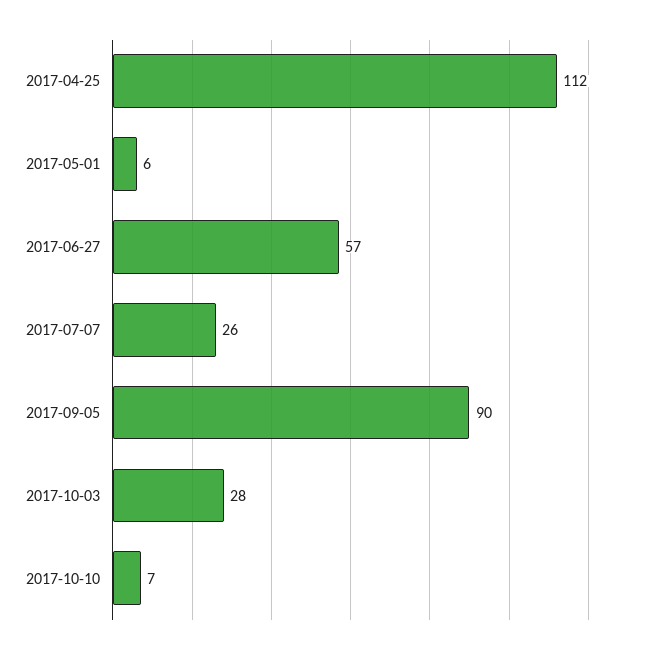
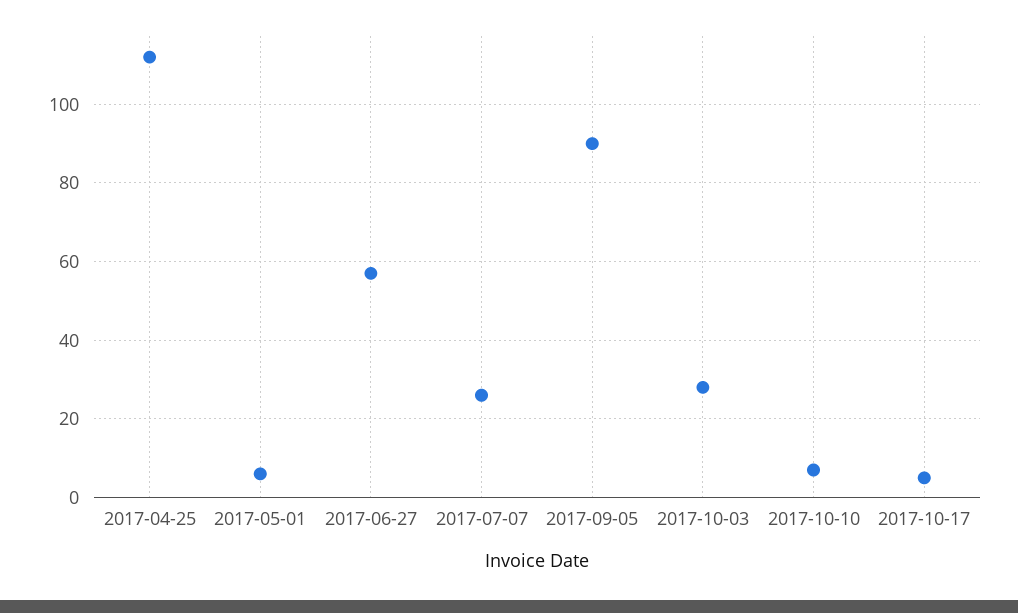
2017-10-17: none -> 5

